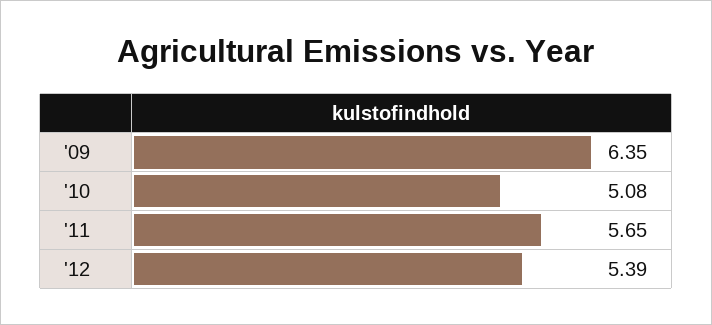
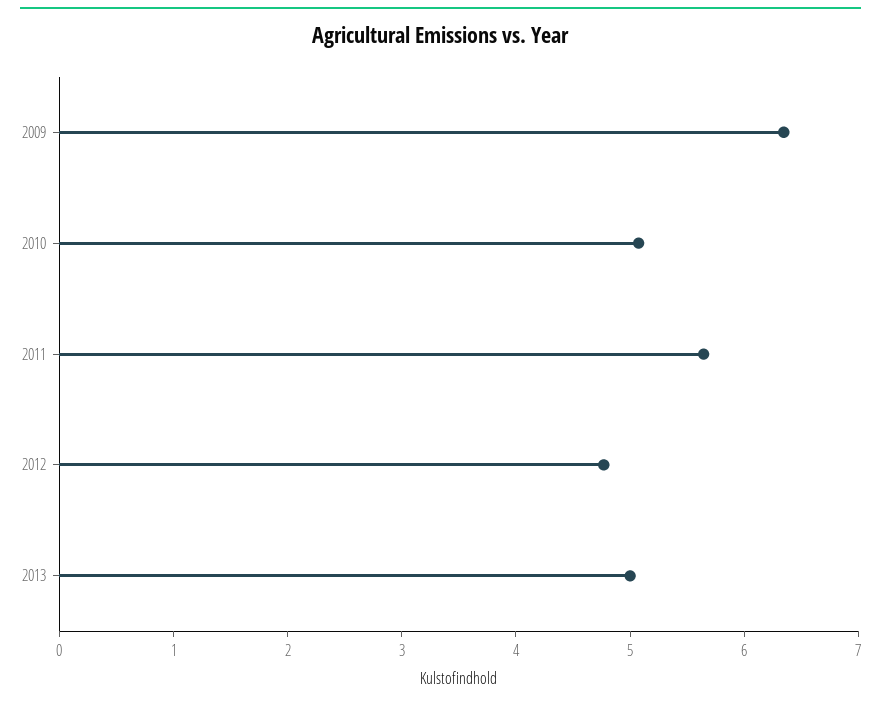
'12: 5.39 -> 4.8
2013: none -> 5

